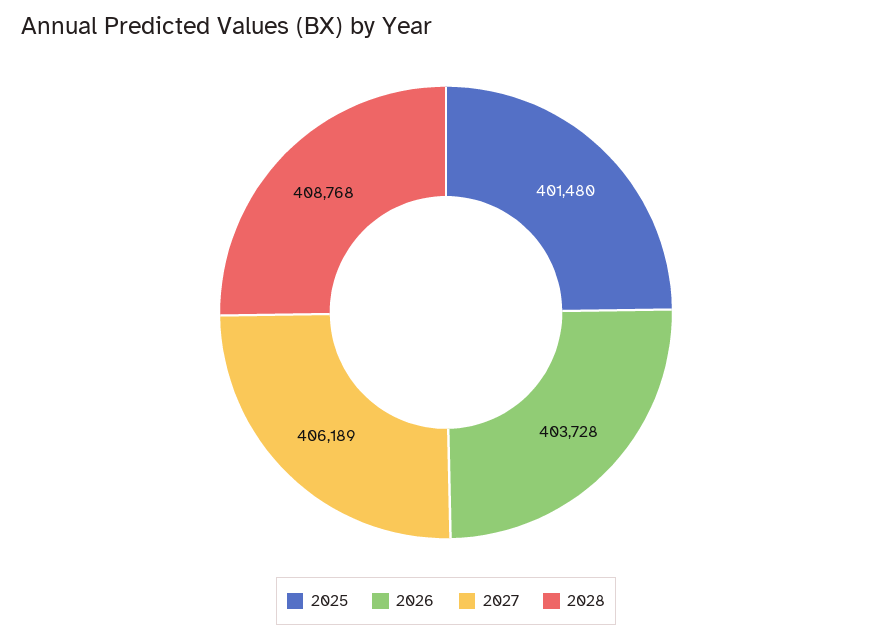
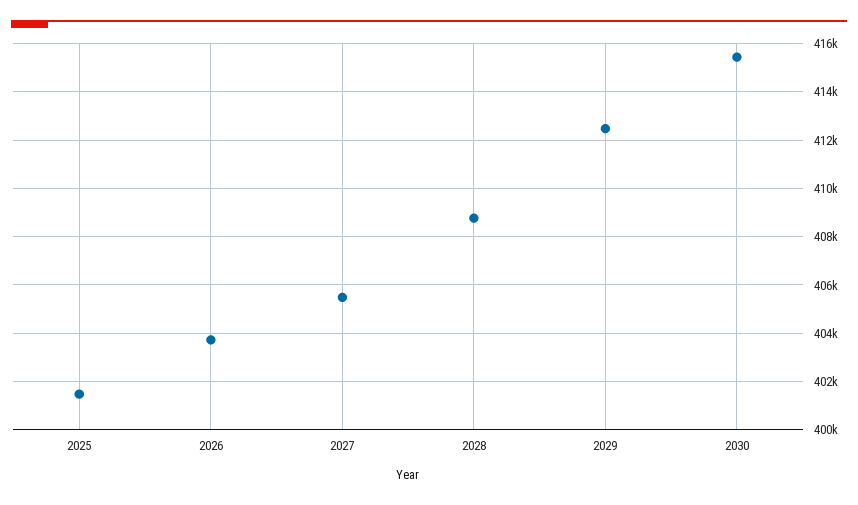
2027: 406189 -> 405500
2029: none -> 412500
2030: none -> 415500

